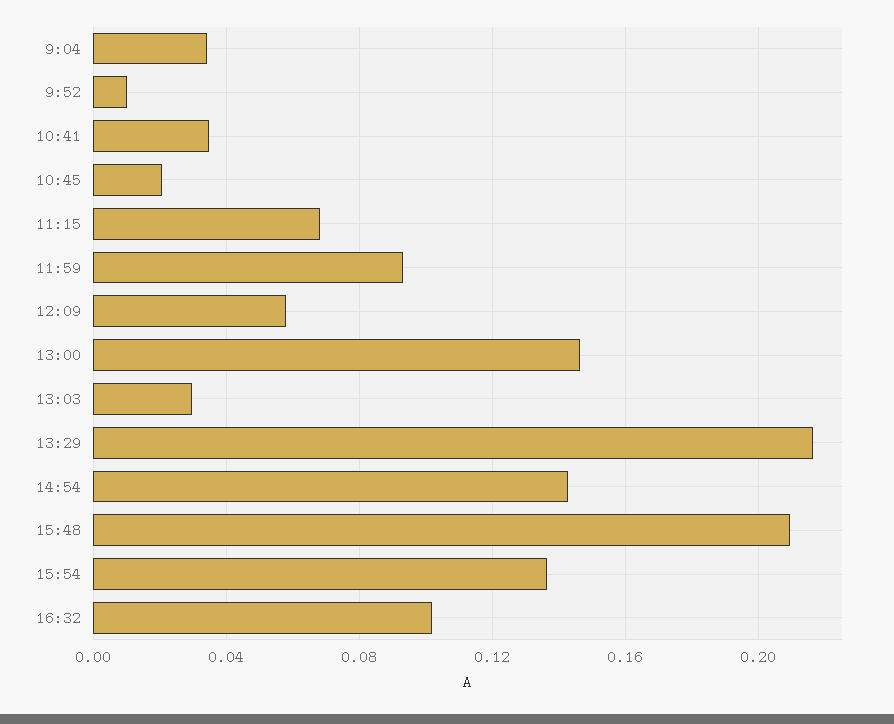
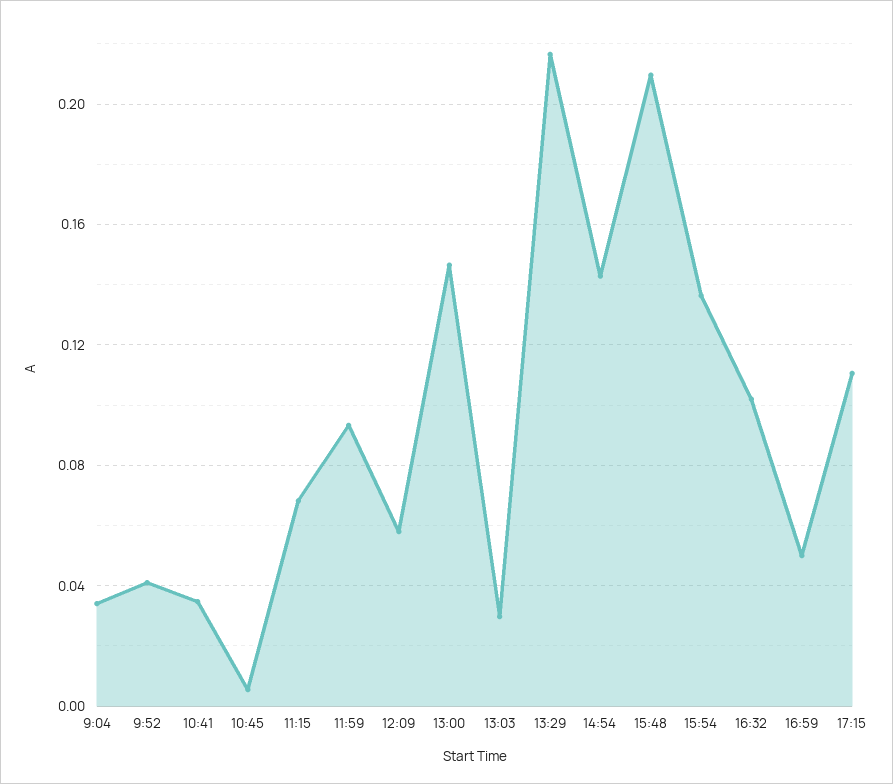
9:52: 0.01 -> 0.04
10:45: 0.02 -> 0.005
16:59: none -> 0.05
17:15: none -> 0.11

